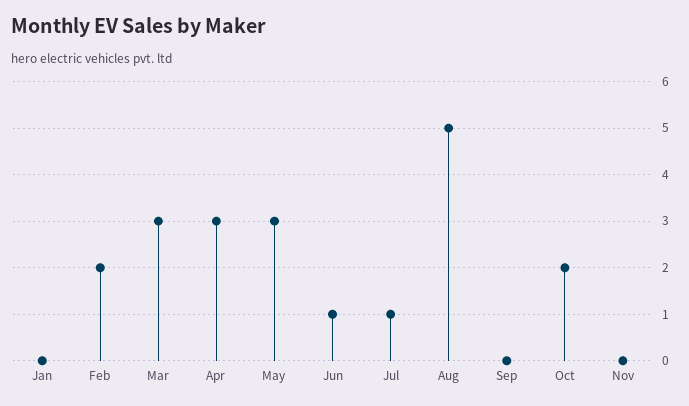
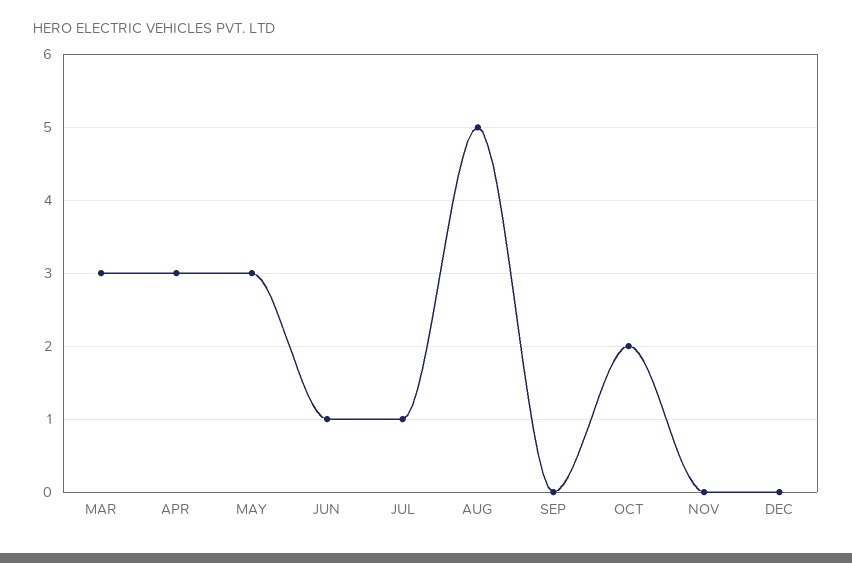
Jan: 0 -> none
Feb: 2 -> none
DEC: none -> 0

